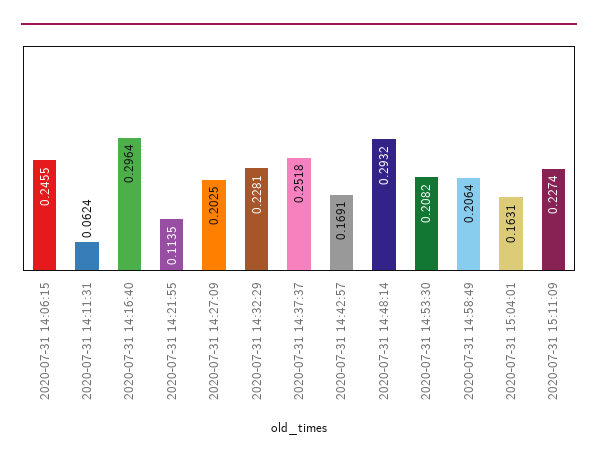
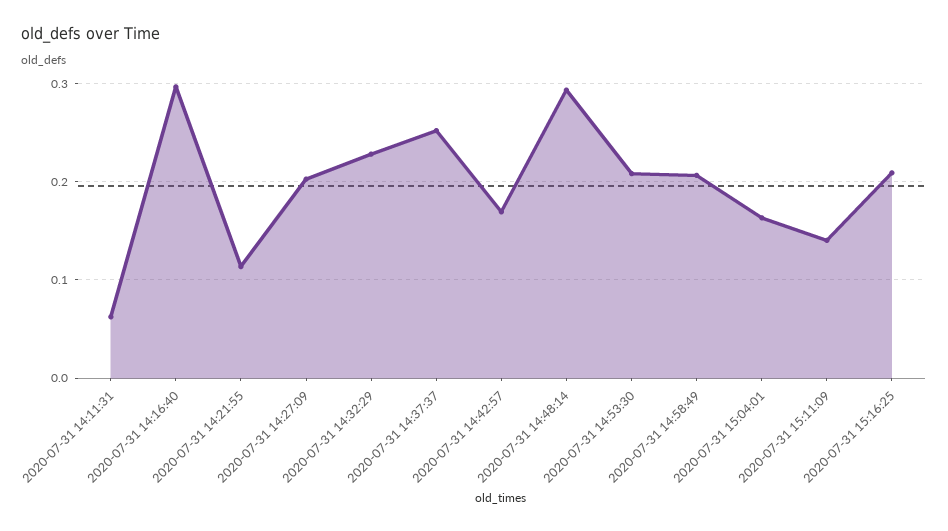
2020-07-31 14:06:15: 0.2455 -> none
2020-07-31 15:11:09: 0.2274 -> 0.14
2020-07-31 15:16:25: none -> 0.21

